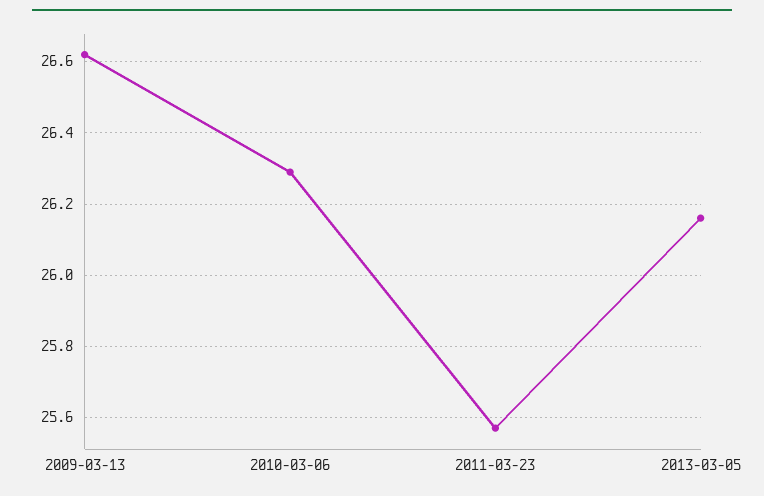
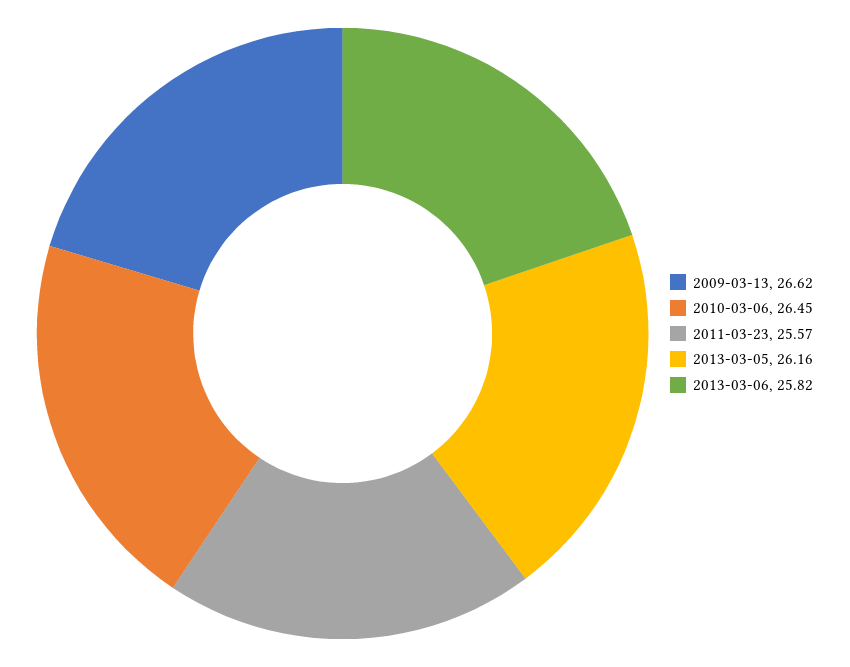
2010-03-06: 26.3 -> 26.45
2013-03-06: none -> 25.82

